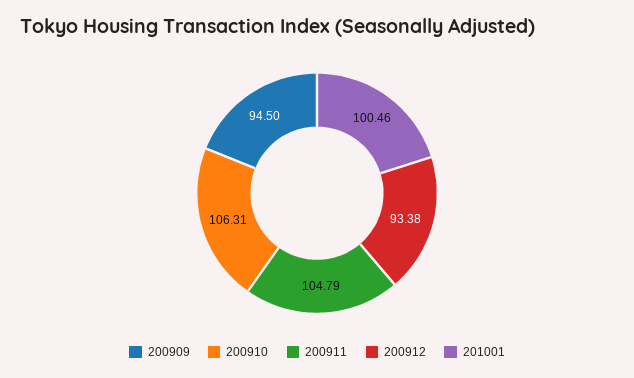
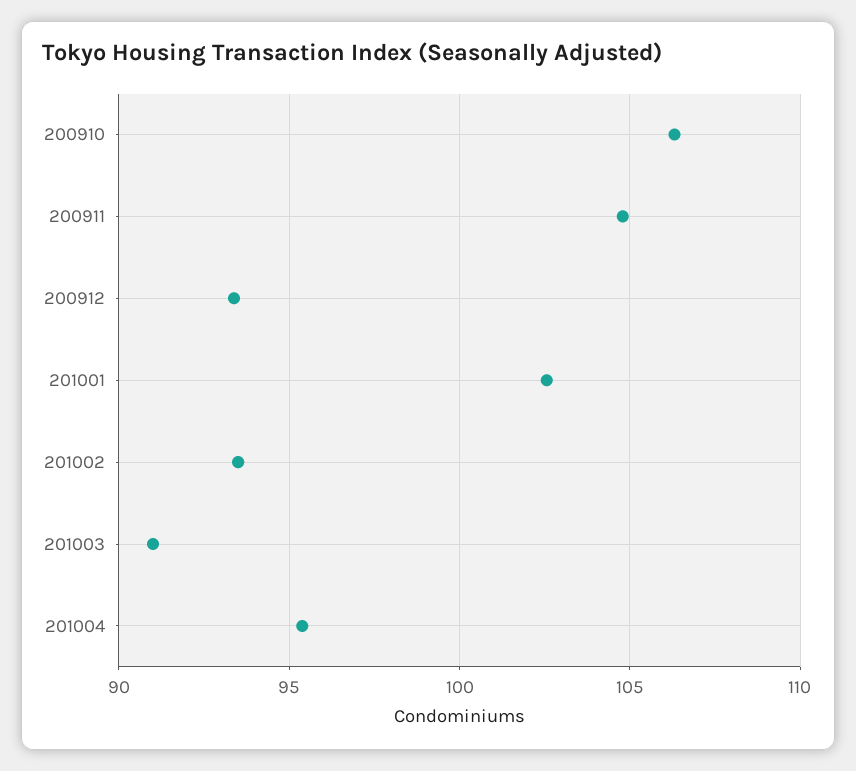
200909: 94.5 -> none
201001: 100.46 -> 102.5
201002: none -> 93.5
201003: none -> 91
201004: none -> 95.5

